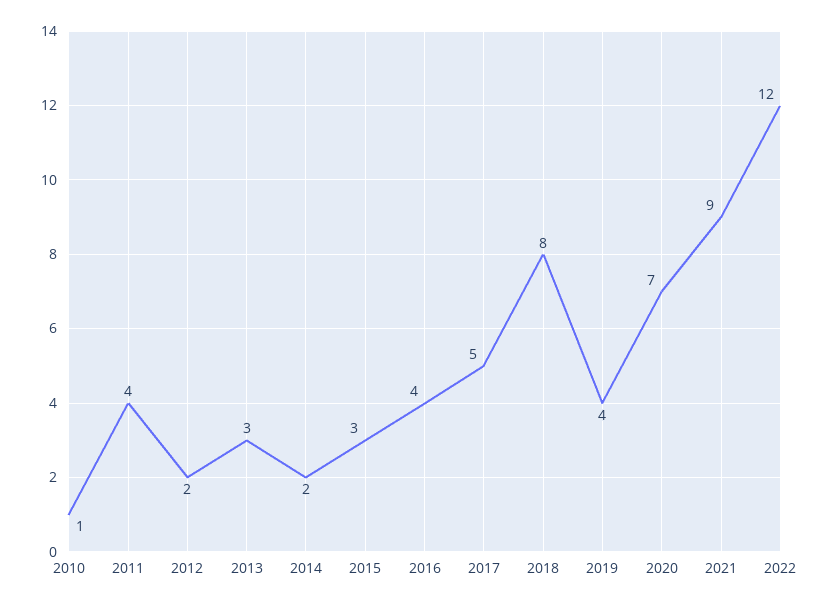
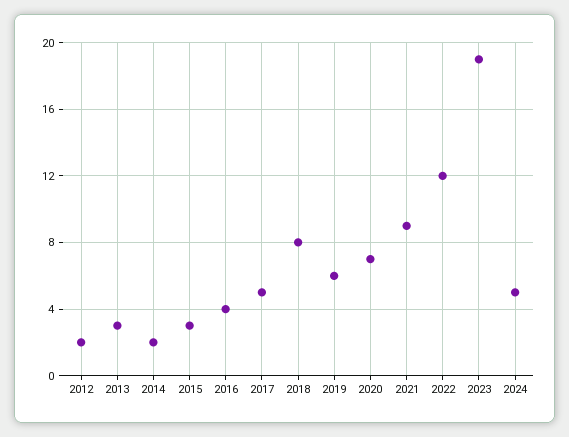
2010: 1 -> none
2011: 4 -> none
2019: 4 -> 6
2023: none -> 19
2024: none -> 5

